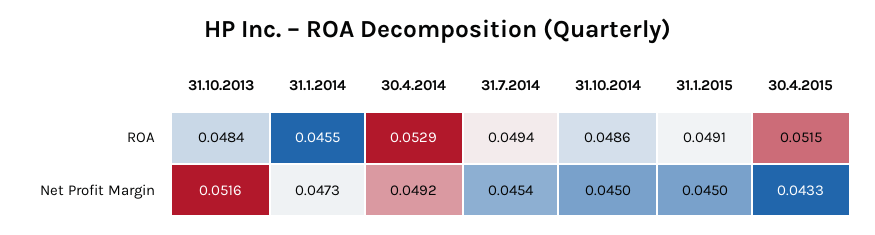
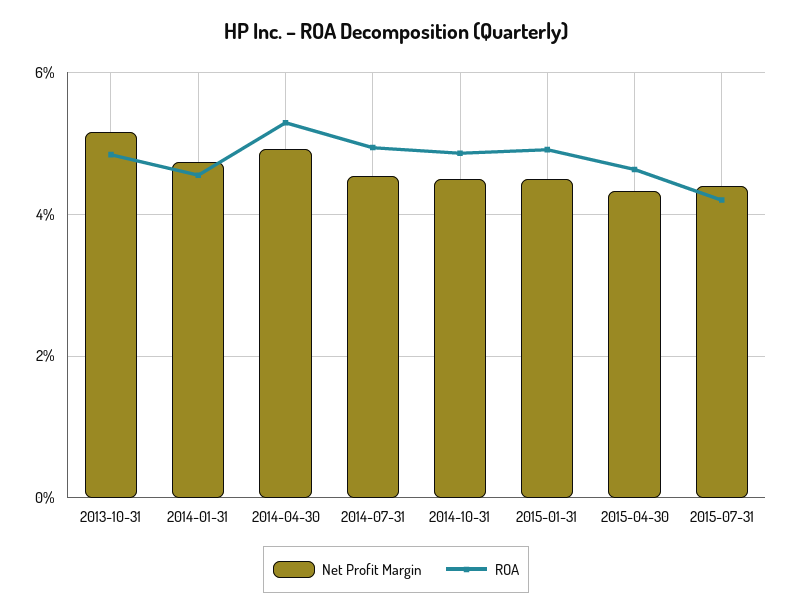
ROA, 30.4.2015: 0.0515 -> 0.046
Net Profit Margin, 2015-07-31: none -> 0.044
ROA, 2015-07-31: none -> 0.042

